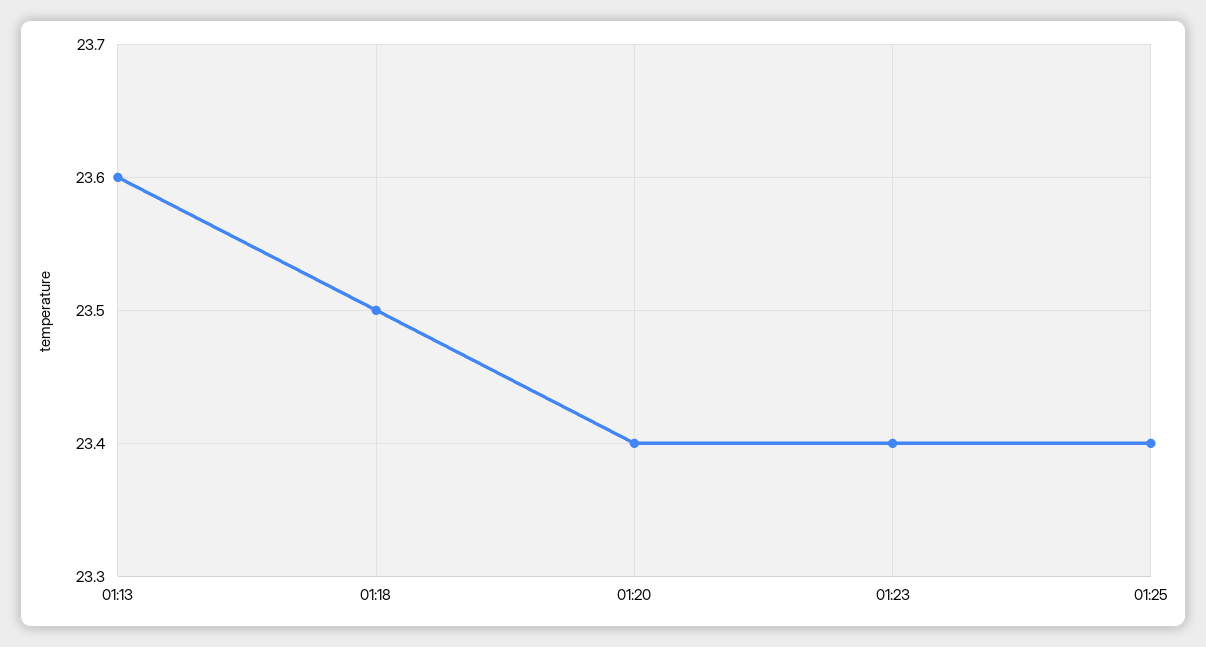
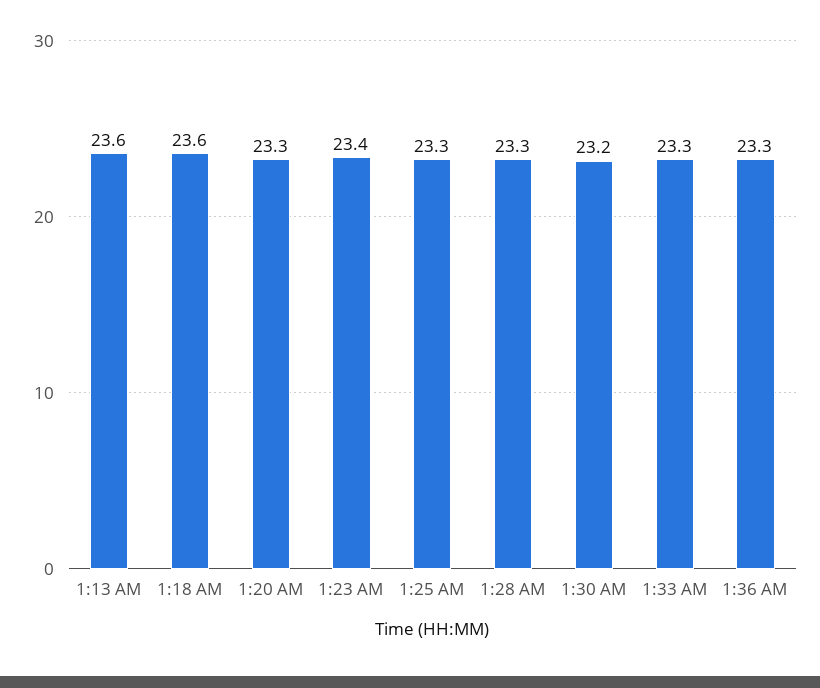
01:18: 23.5 -> 23.6
01:20: 23.4 -> 23.3
01:25: 23.4 -> 23.3
1:28 AM: none -> 23.3
1:30 AM: none -> 23.2
1:33 AM: none -> 23.3
1:36 AM: none -> 23.3

